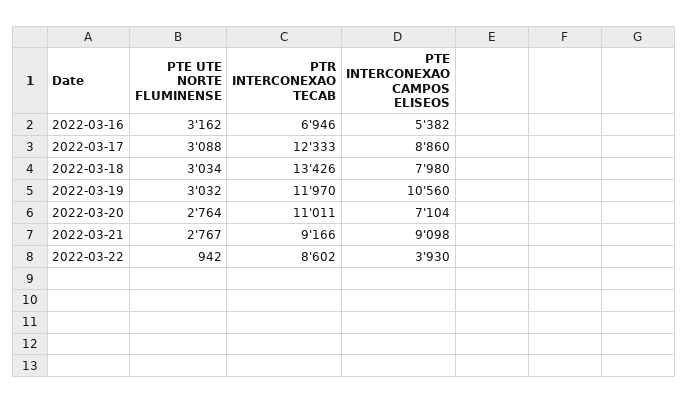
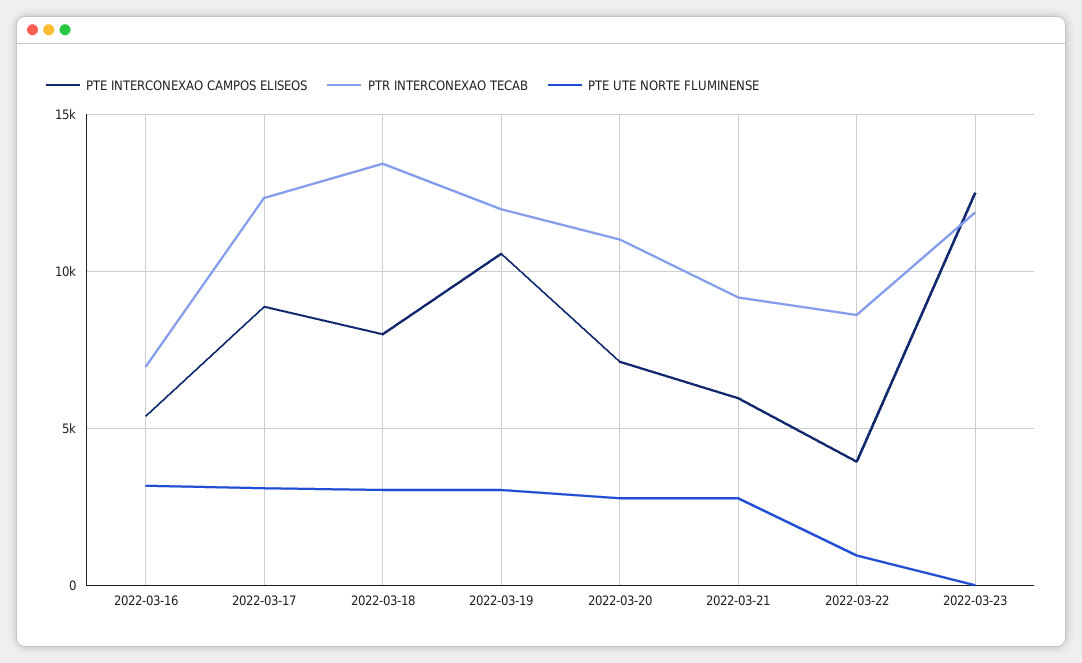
PTE INTERCONEXAO CAMPOS ELISEOS, 2022-03-21: 9098 -> 6000
PTE INTERCONEXAO CAMPOS ELISEOS, 2022-03-23: none -> 12500
PTR INTERCONEXAO TECAB, 2022-03-23: none -> 12000
PTE UTE NORTE FLUMINENSE, 2022-03-23: none -> 0

